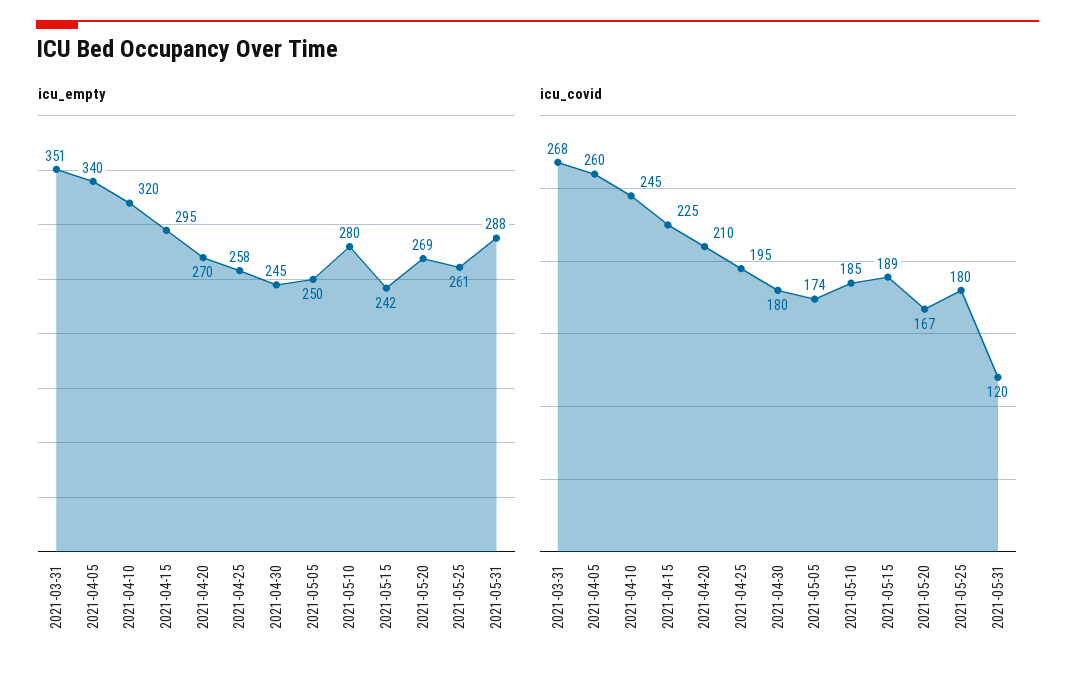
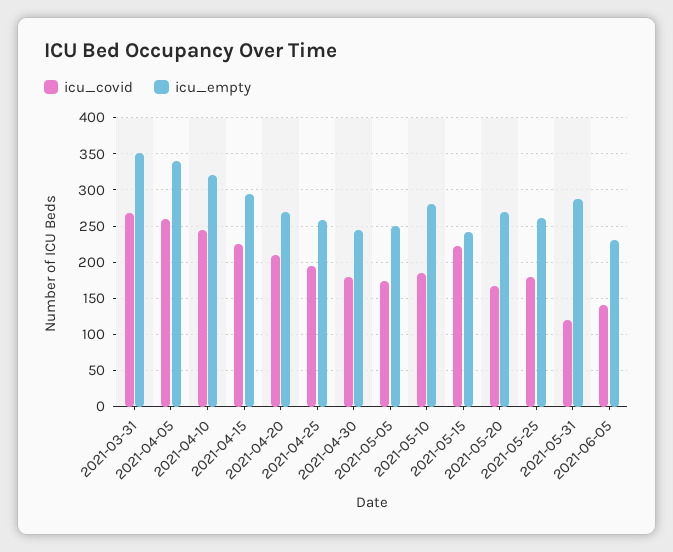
icu_covid, 2021-05-15: 189 -> 220
icu_covid, 2021-06-05: none -> 140
icu_empty, 2021-06-05: none -> 230

